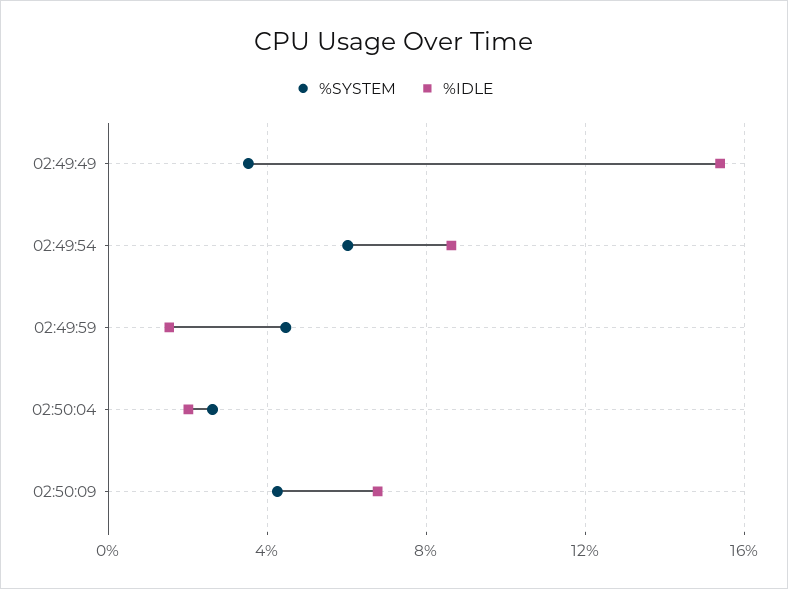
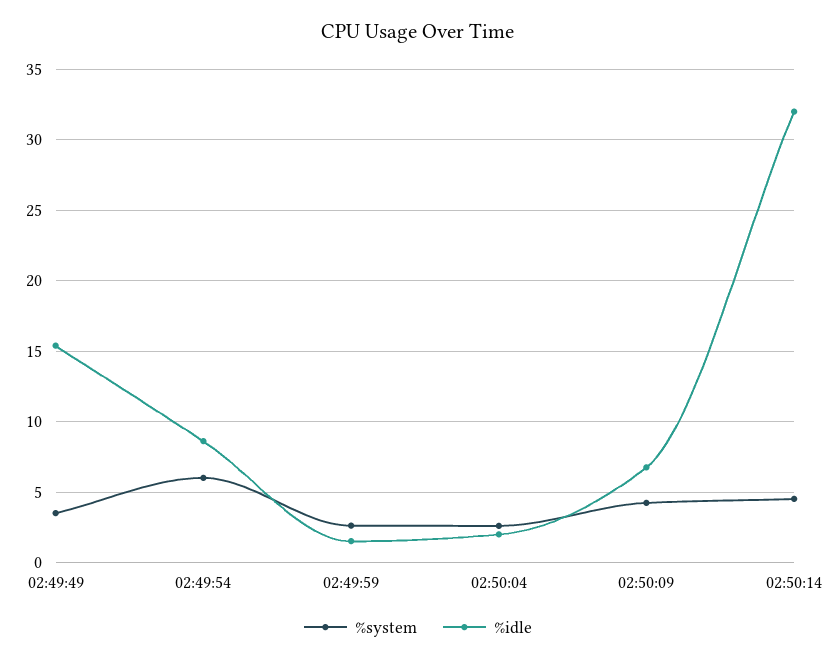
%SYSTEM, 02:49:59: 4.5 -> 2.5
%SYSTEM, 02:50:14: none -> 4.5
%IDLE, 02:50:14: none -> 32

